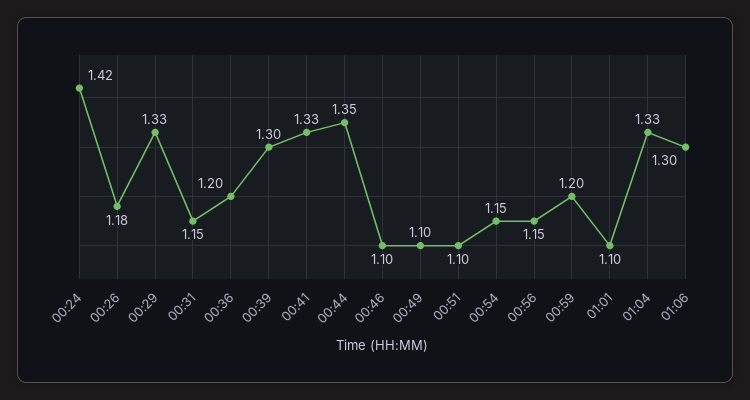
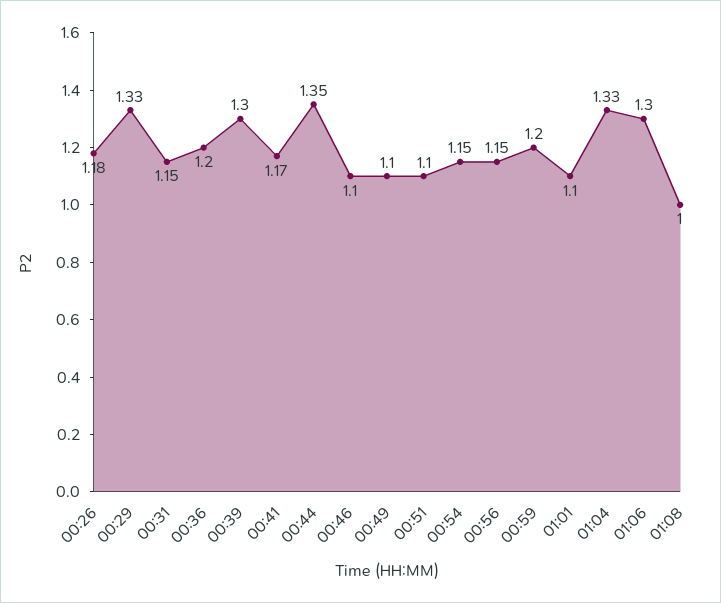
00:24: 1.42 -> none
00:41: 1.33 -> 1.17
01:08: none -> 1

